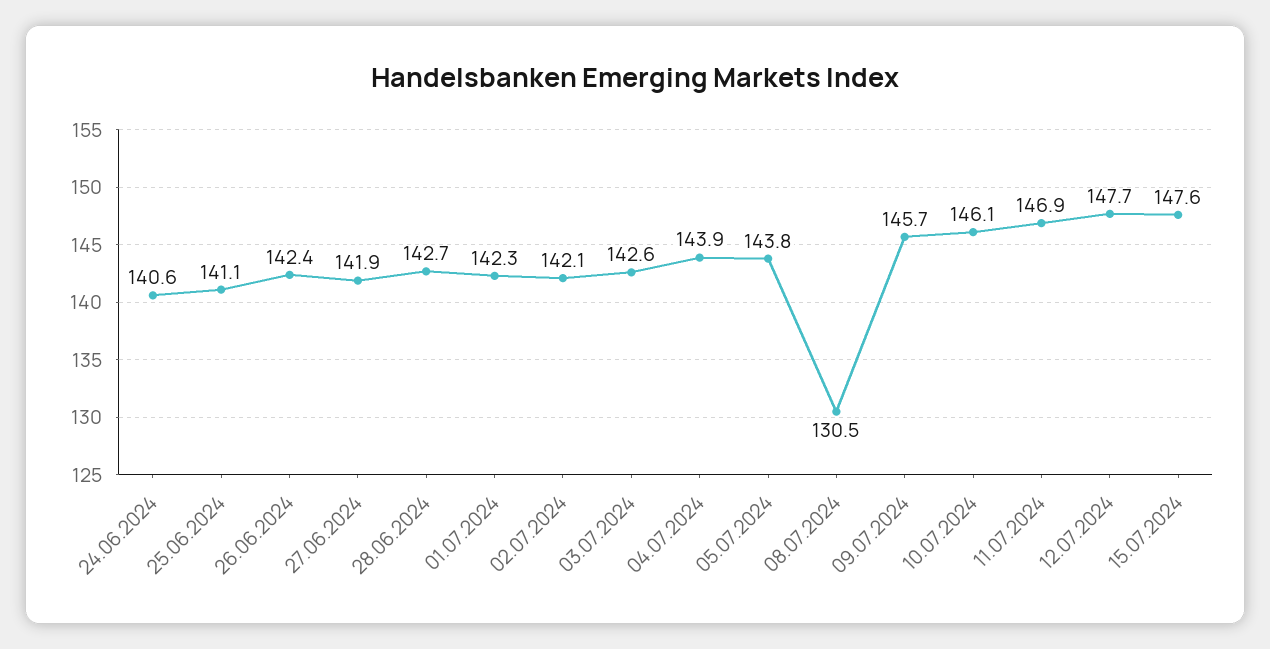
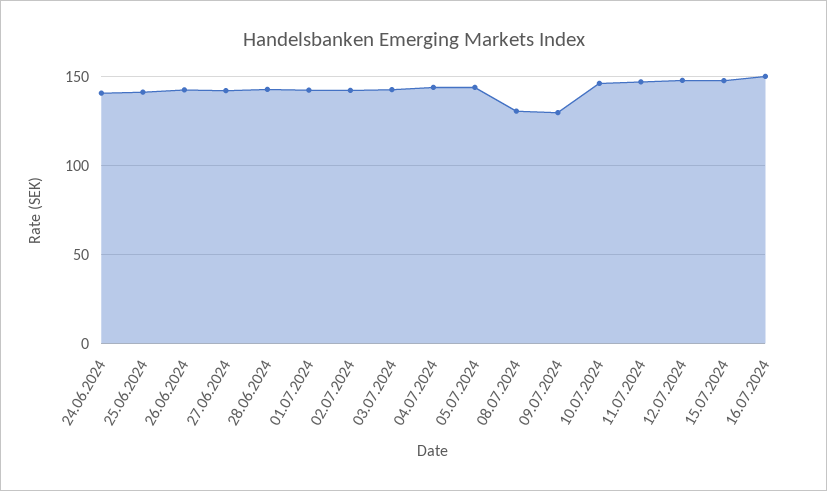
09.07.2024: 145.7 -> 130
16.07.2024: none -> 150

